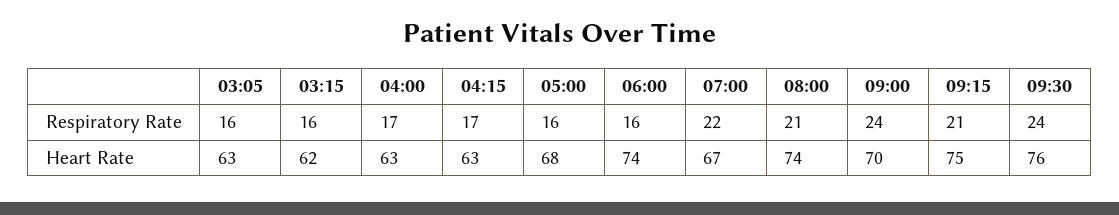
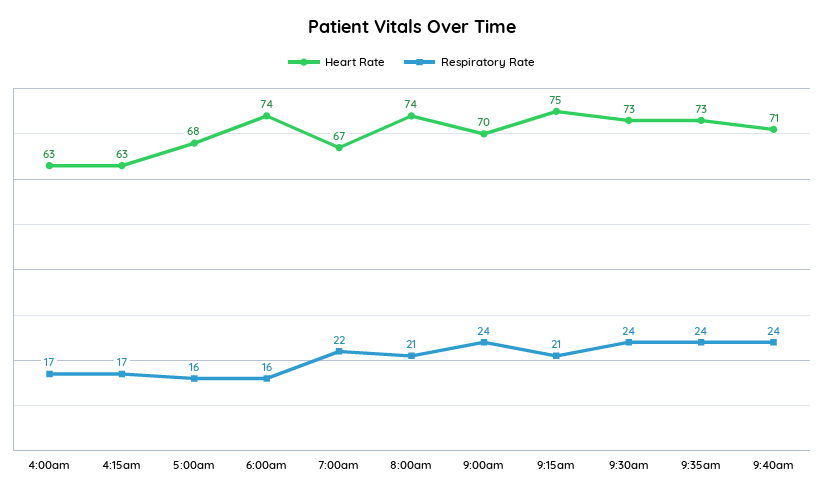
Respiratory Rate, 03:05: 16 -> none
Respiratory Rate, 03:15: 16 -> none
Heart Rate, 03:05: 63 -> none
Heart Rate, 03:15: 62 -> none
Heart Rate, 09:30: 76 -> 73
Heart Rate, 9:35am: none -> 73
Respiratory Rate, 9:35am: none -> 24
Heart Rate, 9:40am: none -> 71
Respiratory Rate, 9:40am: none -> 24

